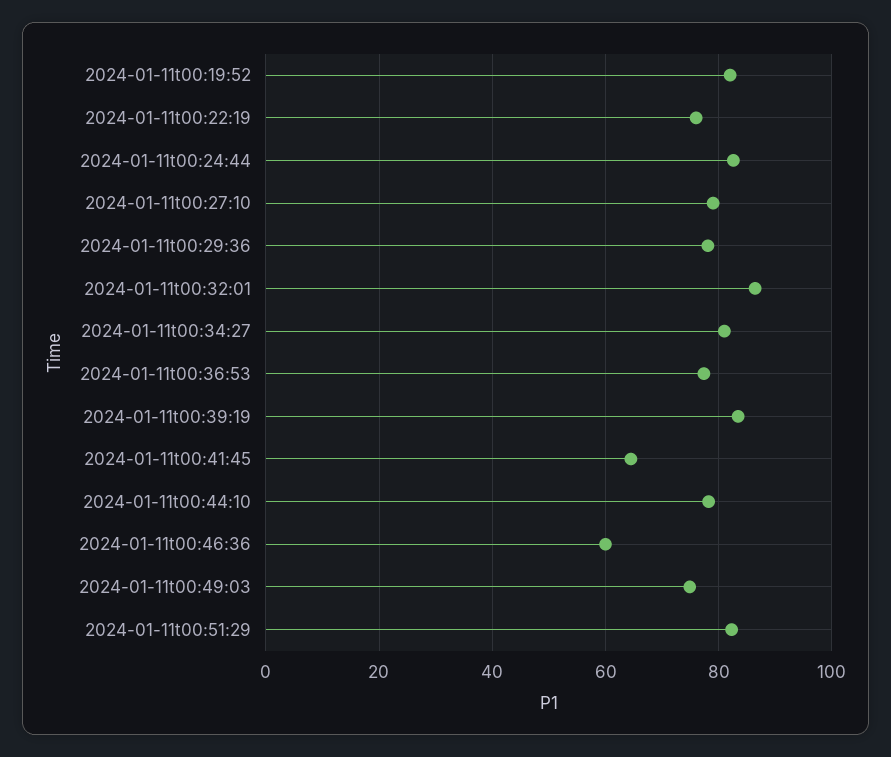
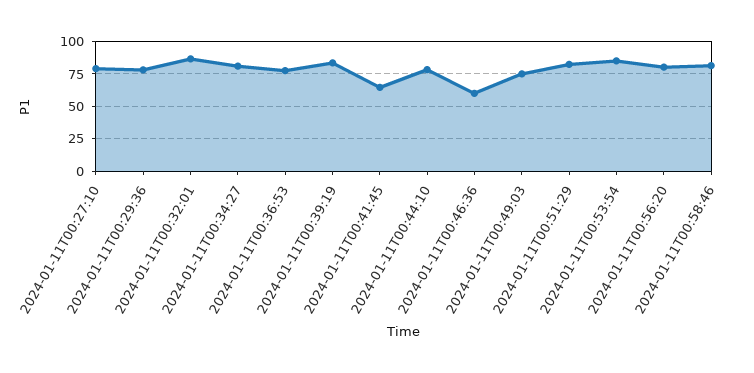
2024-01-11t00:19:52: 82 -> none
2024-01-11t00:22:19: 76 -> none
2024-01-11t00:24:44: 82 -> none
2024-01-11T00:53:54: none -> 85
2024-01-11T00:56:20: none -> 80
2024-01-11T00:58:46: none -> 80

